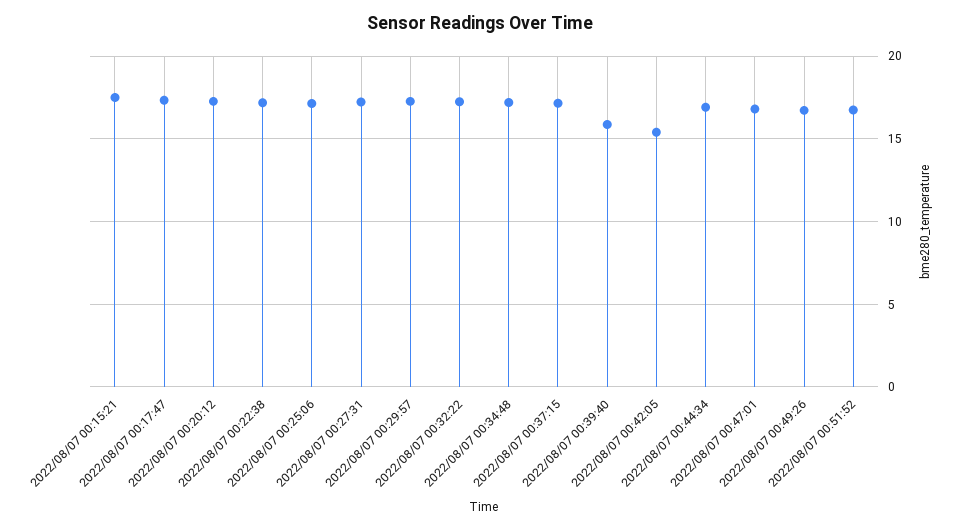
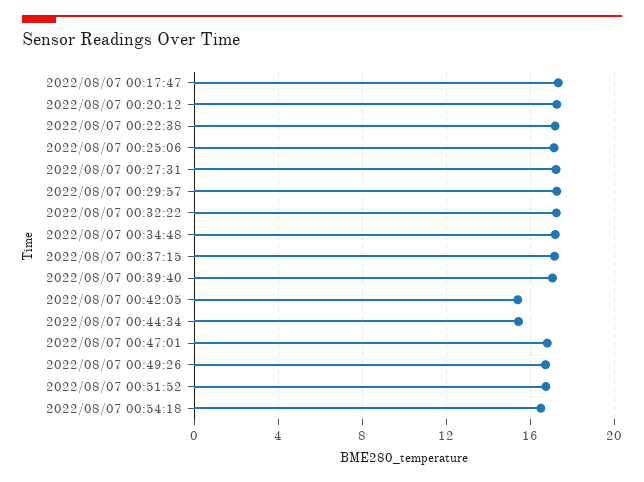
2022/08/07 00:15:21: 17.5 -> none
2022/08/07 00:39:40: 16 -> 17
2022/08/07 00:44:34: 17 -> 15.5
2022/08/07 00:54:18: none -> 16.5

